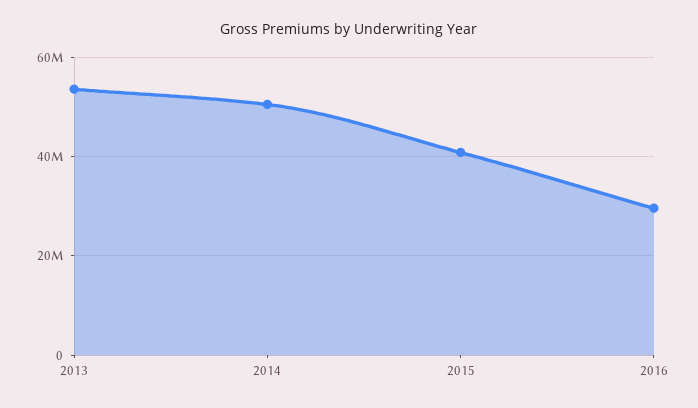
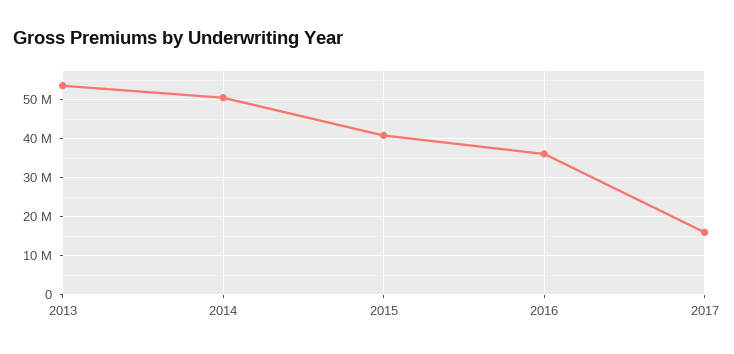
2016: 30000000 -> 36000000
2017: none -> 16000000

